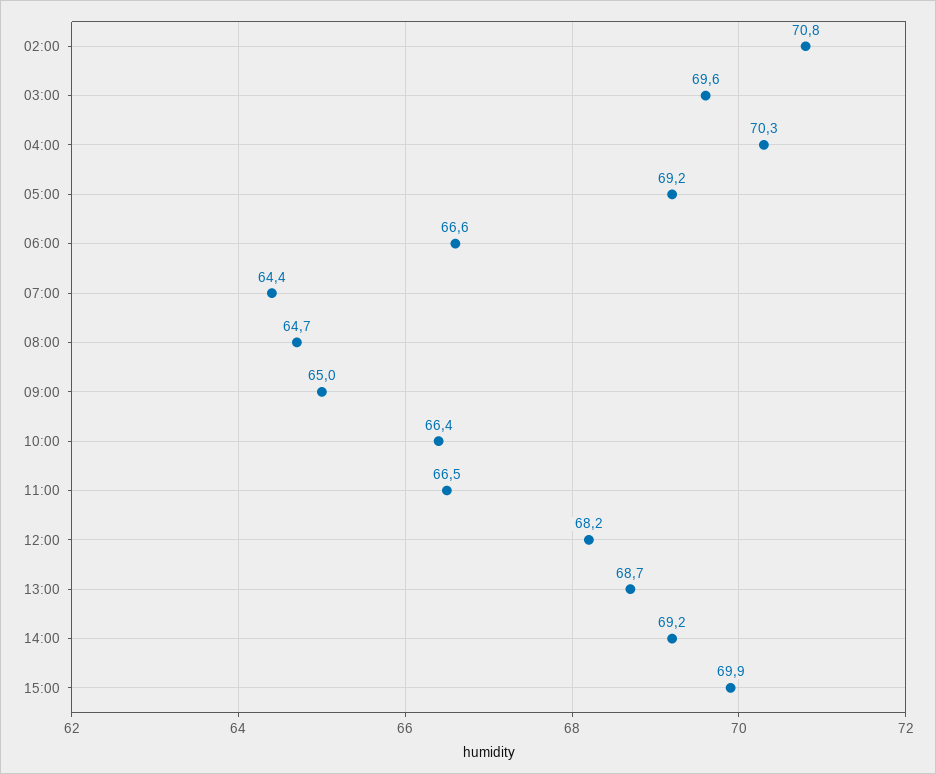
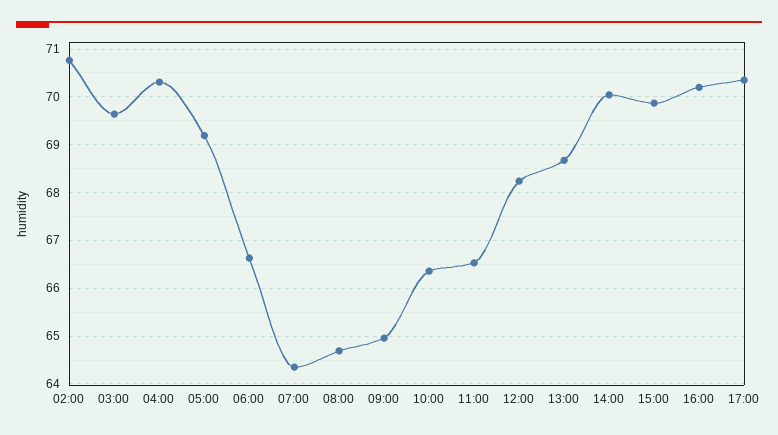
14:00: 69.2 -> 70
16:00: none -> 70.2
17:00: none -> 70.4

